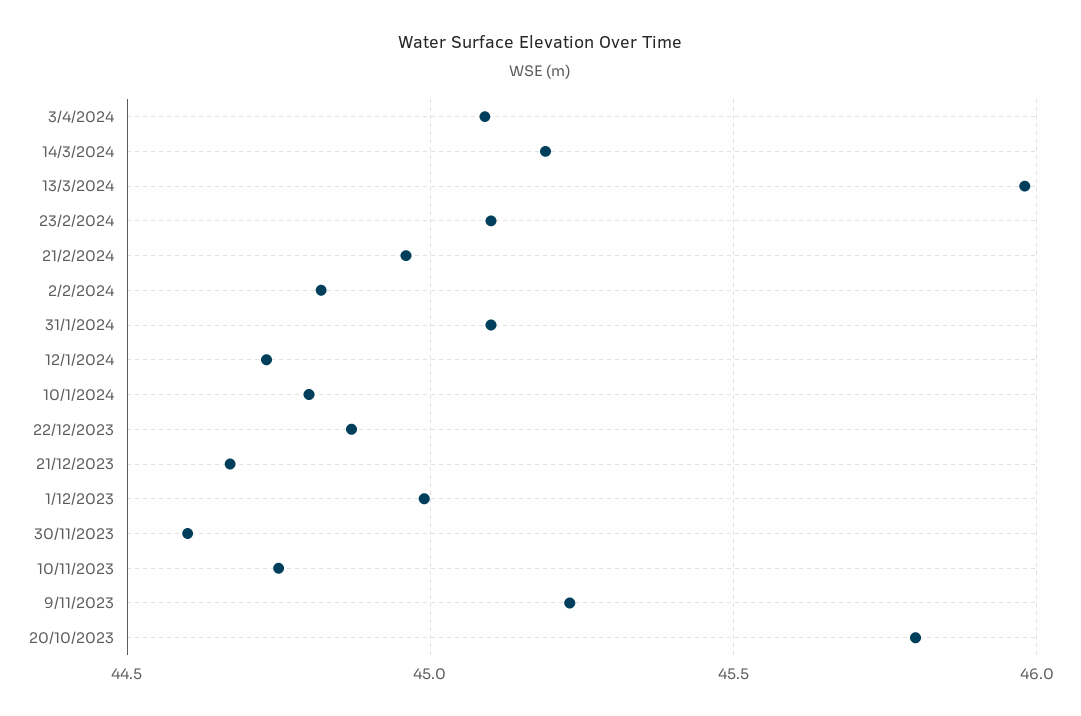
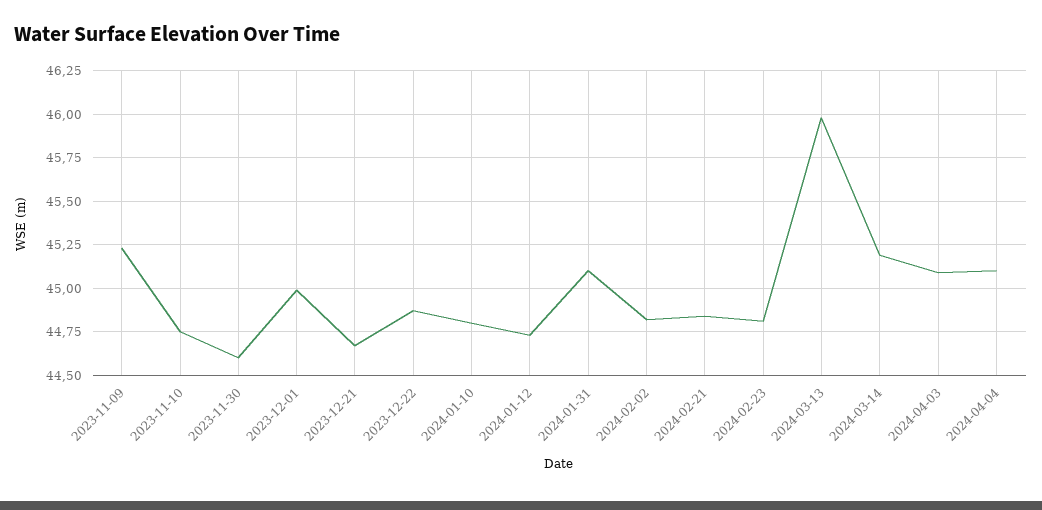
23/2/2024: 45.1 -> 44.8
21/2/2024: 44.95 -> 44.85
20/10/2023: 45.8 -> none
2024-04-04: none -> 45.1

